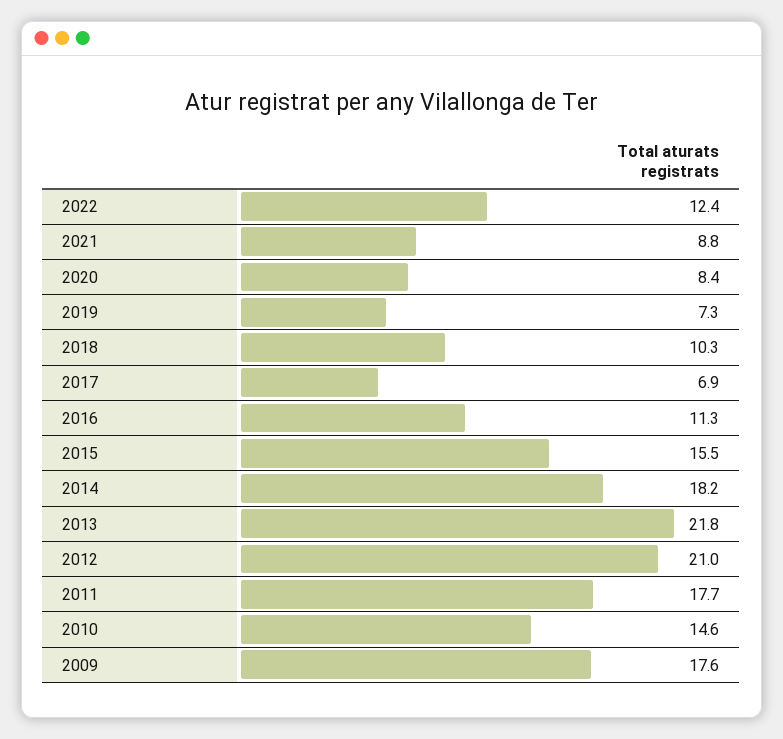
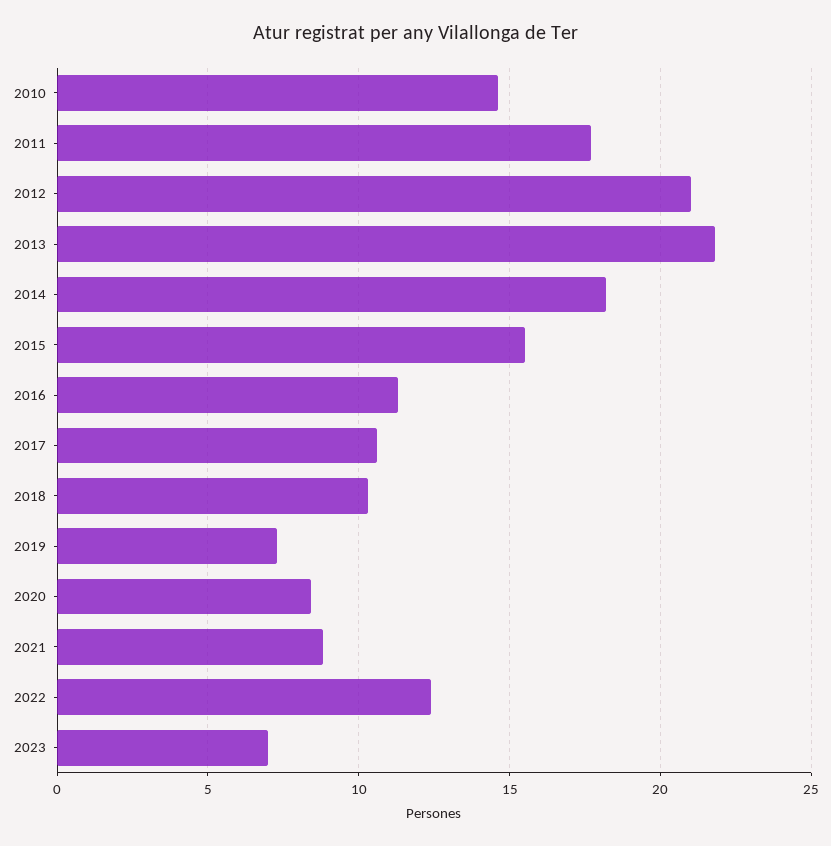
2017: 6.9 -> 10.5
2009: 17.6 -> none
2023: none -> 7

